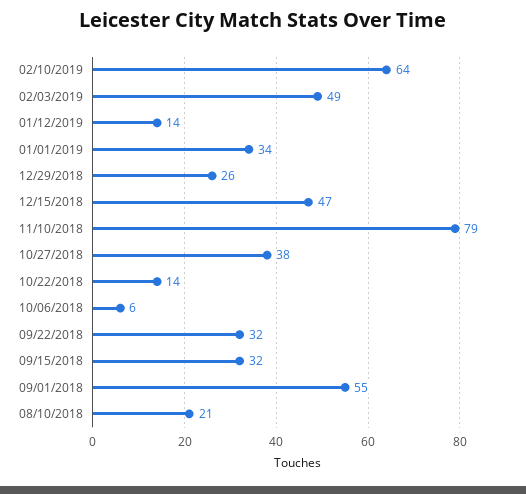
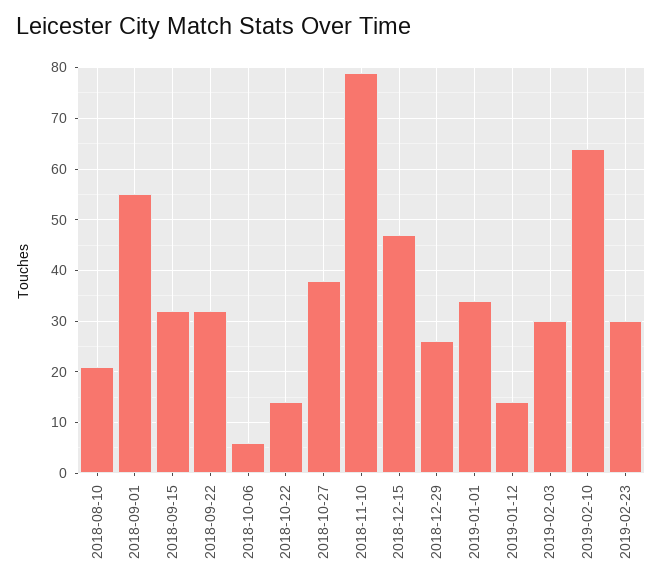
02/03/2019: 49 -> 30
2019-02-23: none -> 30

